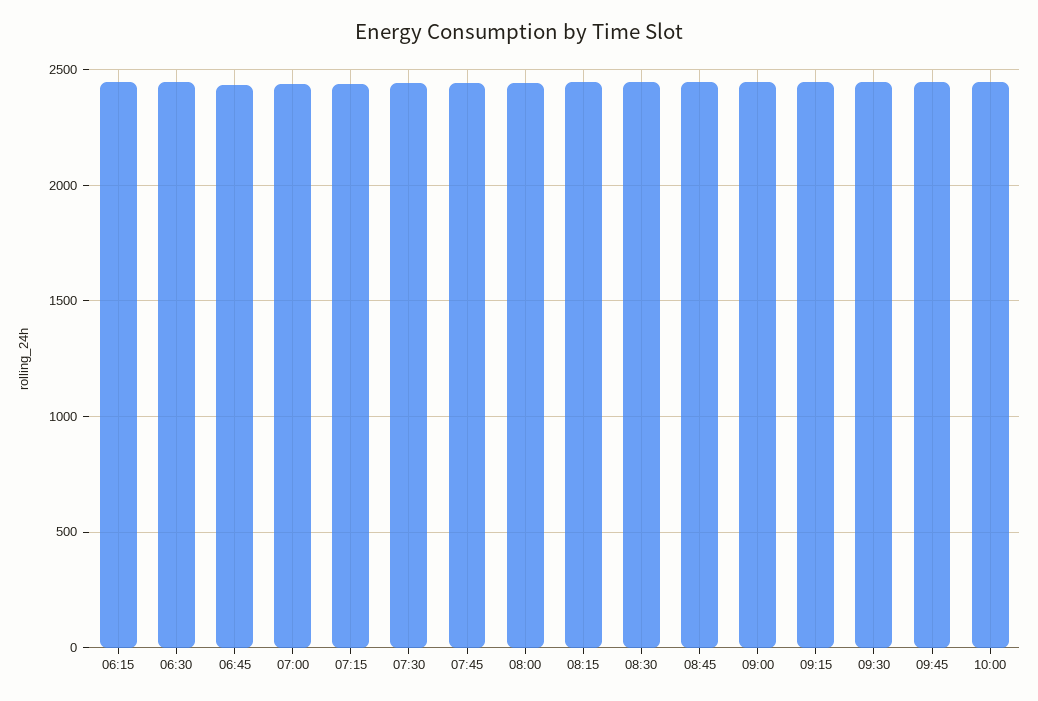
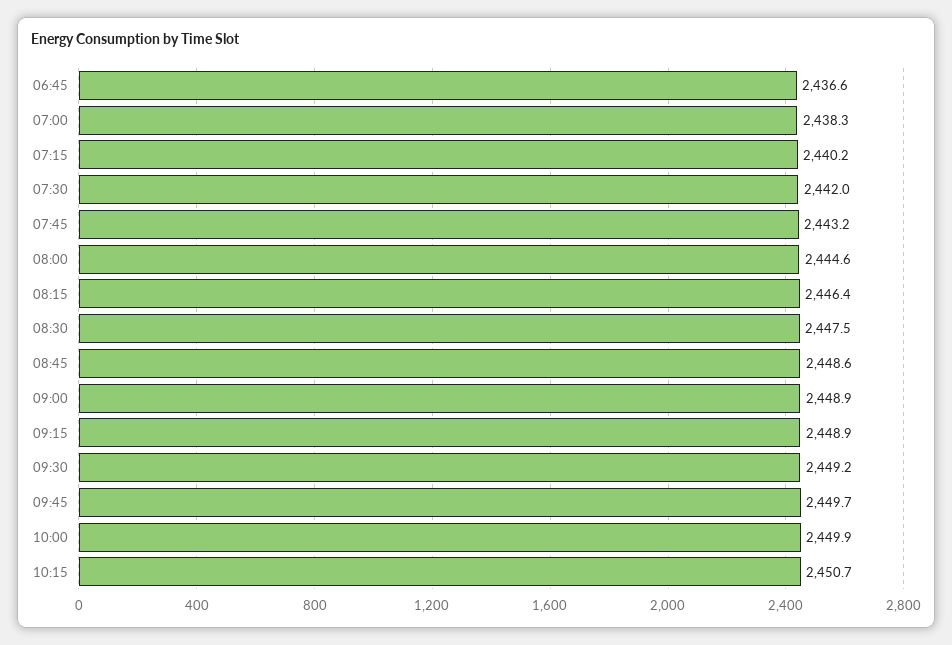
06:15: 2450 -> none
06:30: 2450 -> none
10:15: none -> 2450.7

